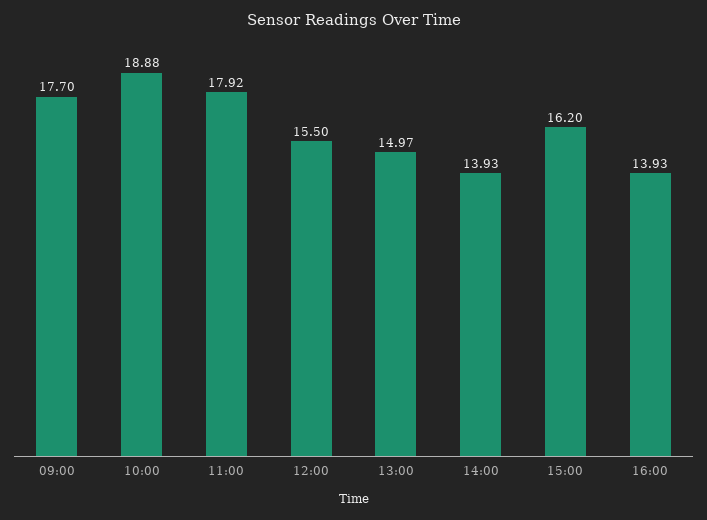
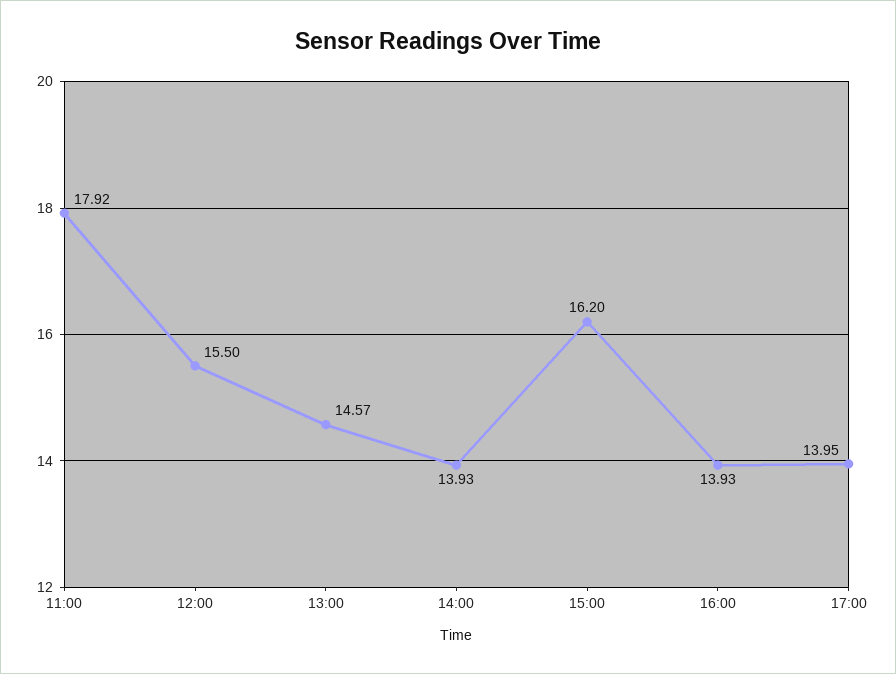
09:00: 17.7 -> none
10:00: 18.88 -> none
13:00: 14.97 -> 14.57
17:00: none -> 13.95

